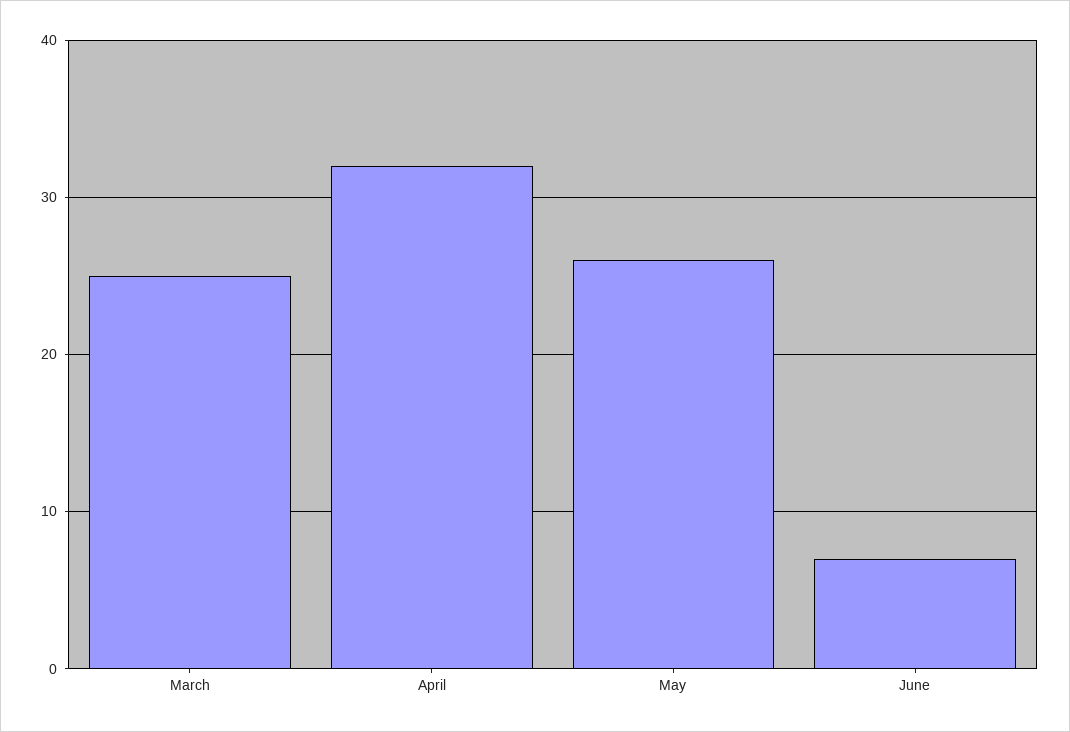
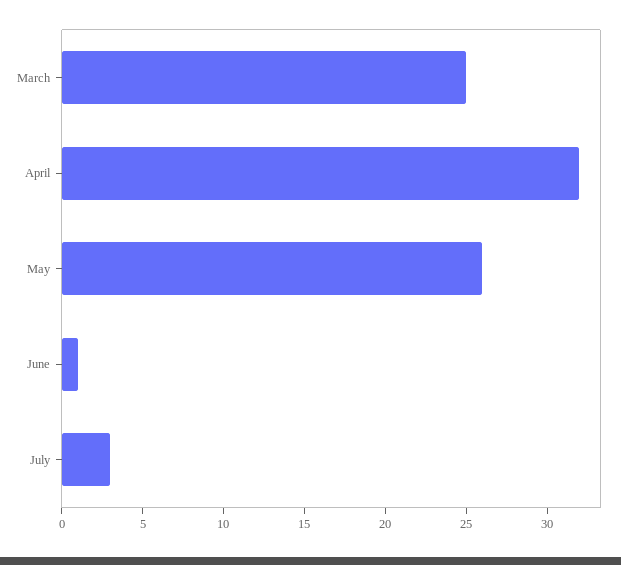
June: 7 -> 1
July: none -> 3

